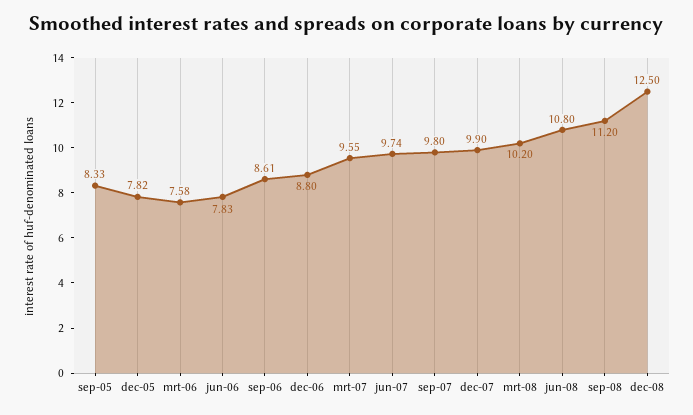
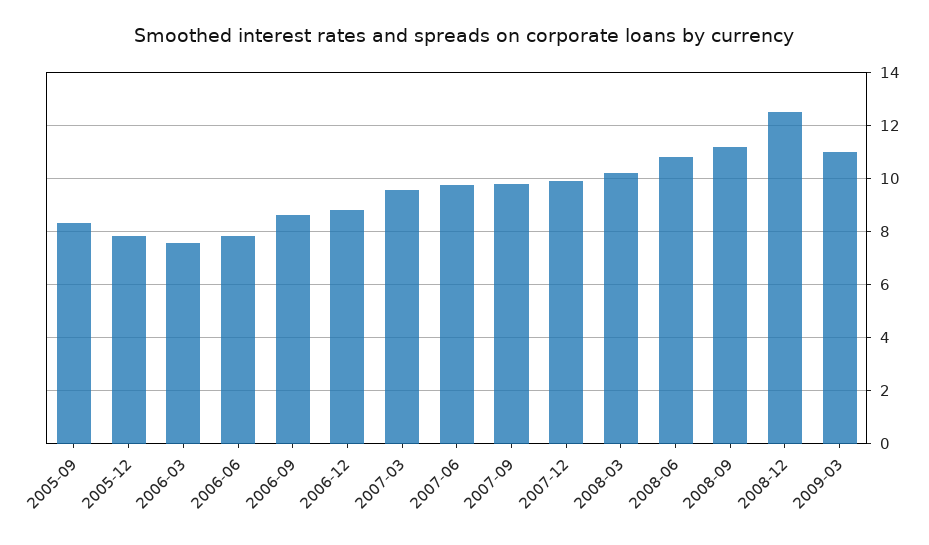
2009-03: none -> 11

